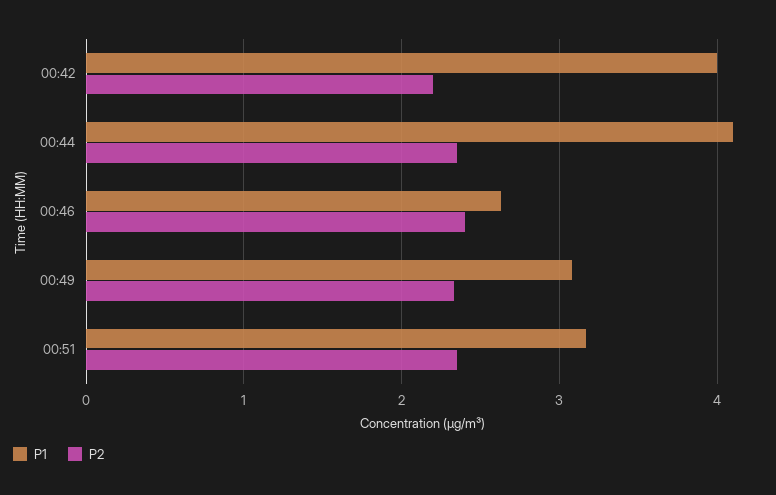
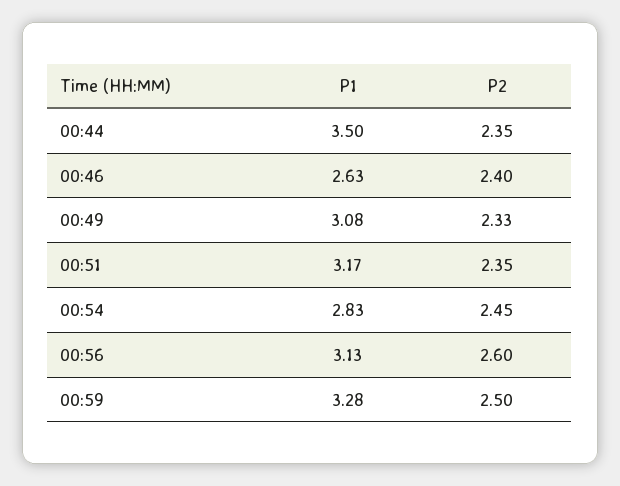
P1, 00:42: 4 -> none
P2, 00:42: 2.2 -> none
P1, 00:44: 4.1 -> 3.5
P1, 00:54: none -> 2.83
P2, 00:54: none -> 2.45
P1, 00:56: none -> 3.13
P2, 00:56: none -> 2.6
P1, 00:59: none -> 3.28
P2, 00:59: none -> 2.5

